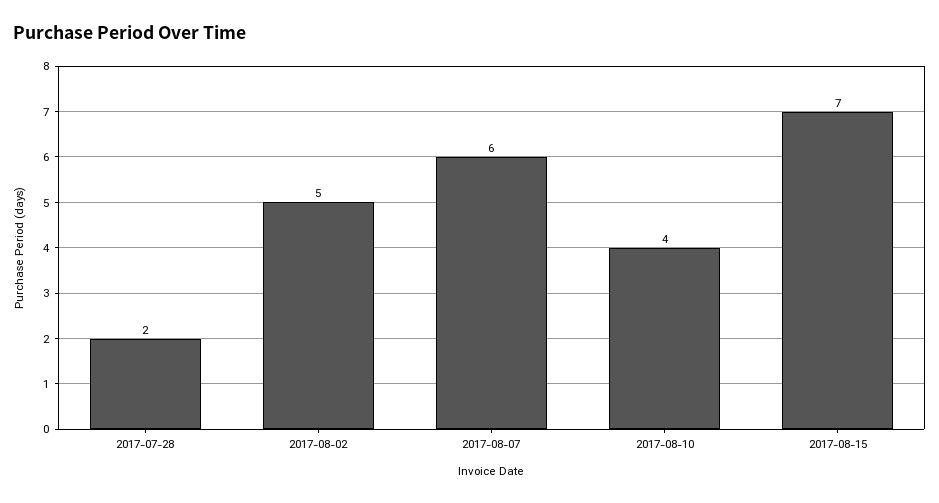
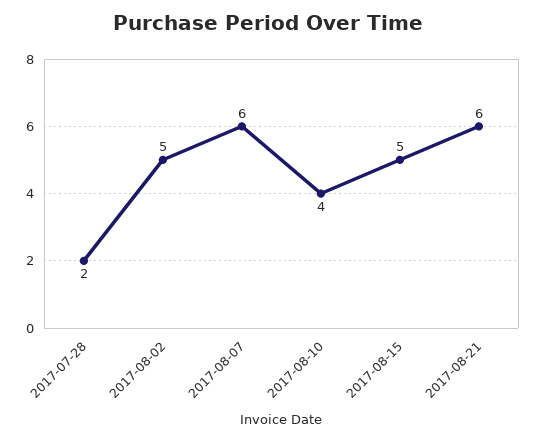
2017-08-15: 7 -> 5
2017-08-21: none -> 6

